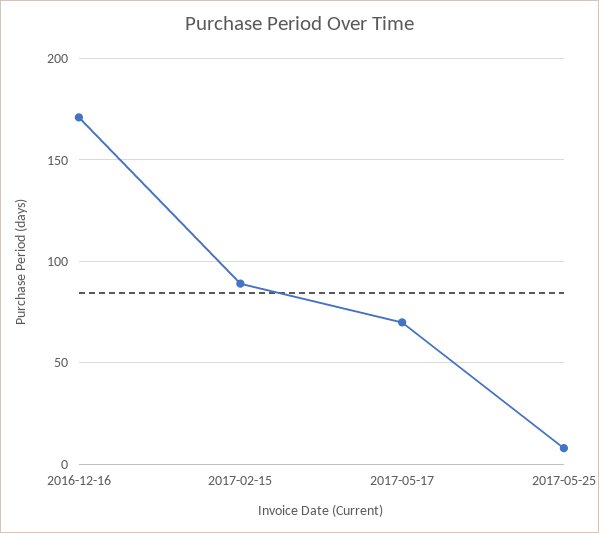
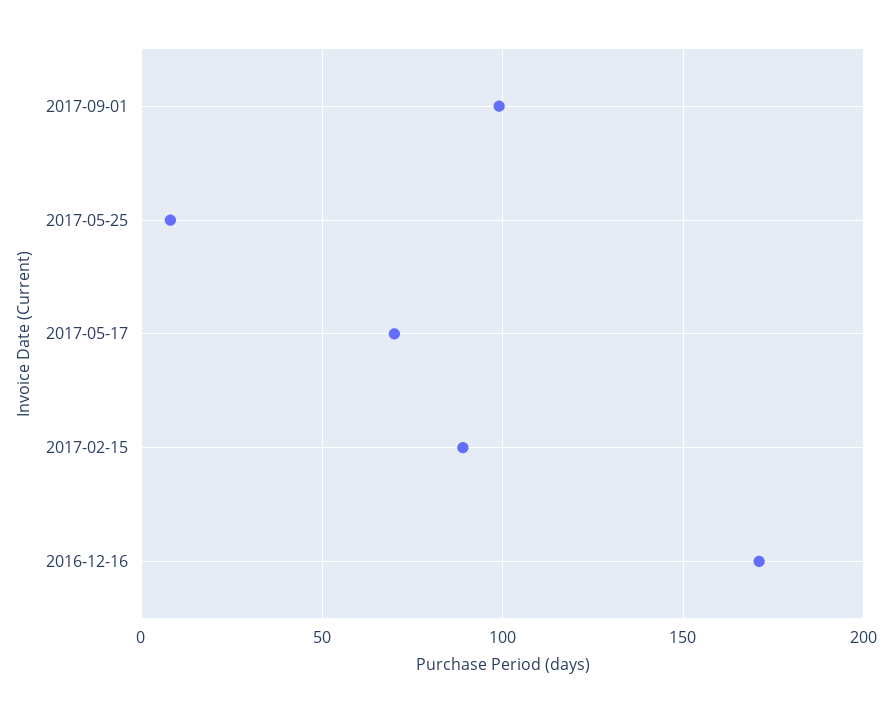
2017-09-01: none -> 100

